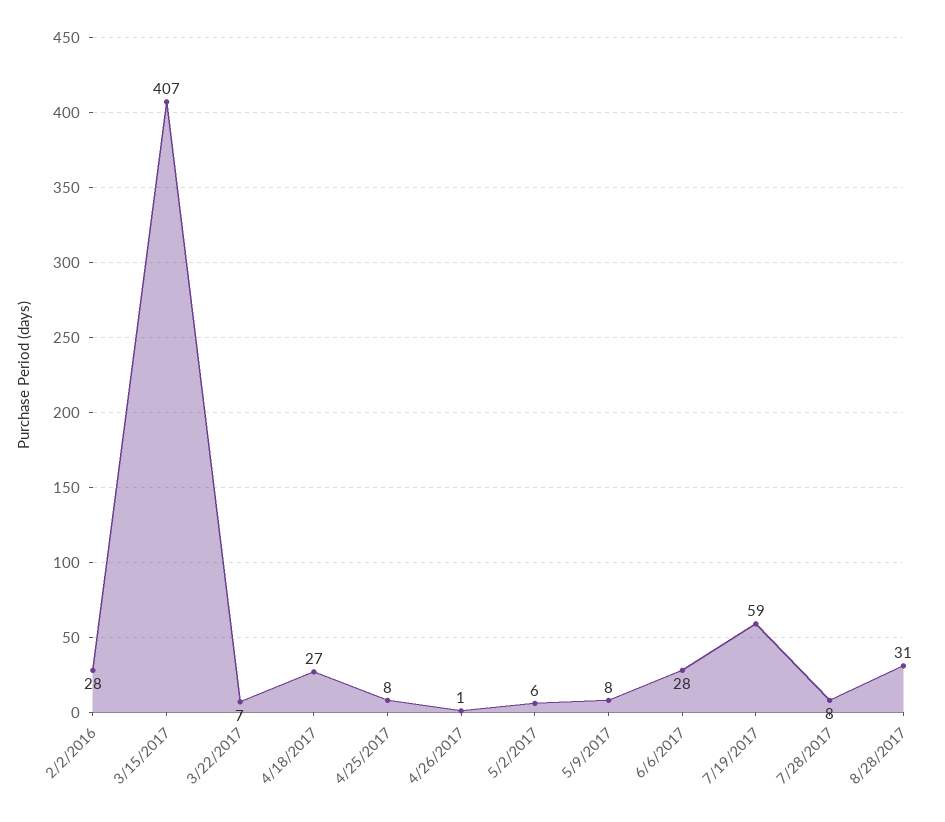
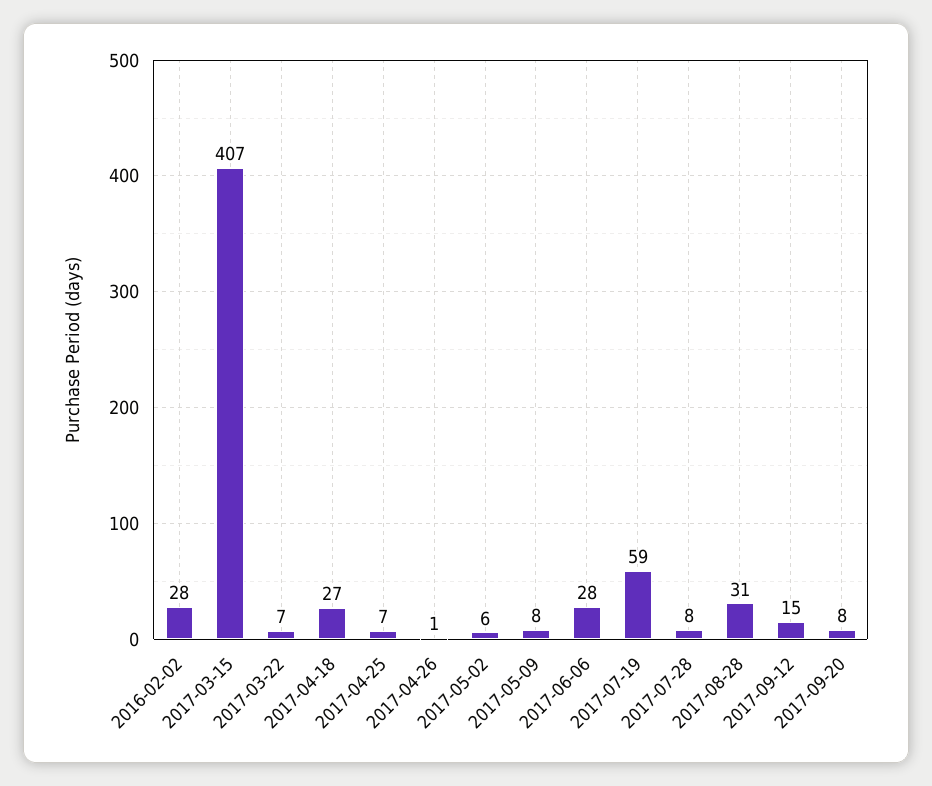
4/25/2017: 8 -> 7
2017-09-12: none -> 15
2017-09-20: none -> 8

